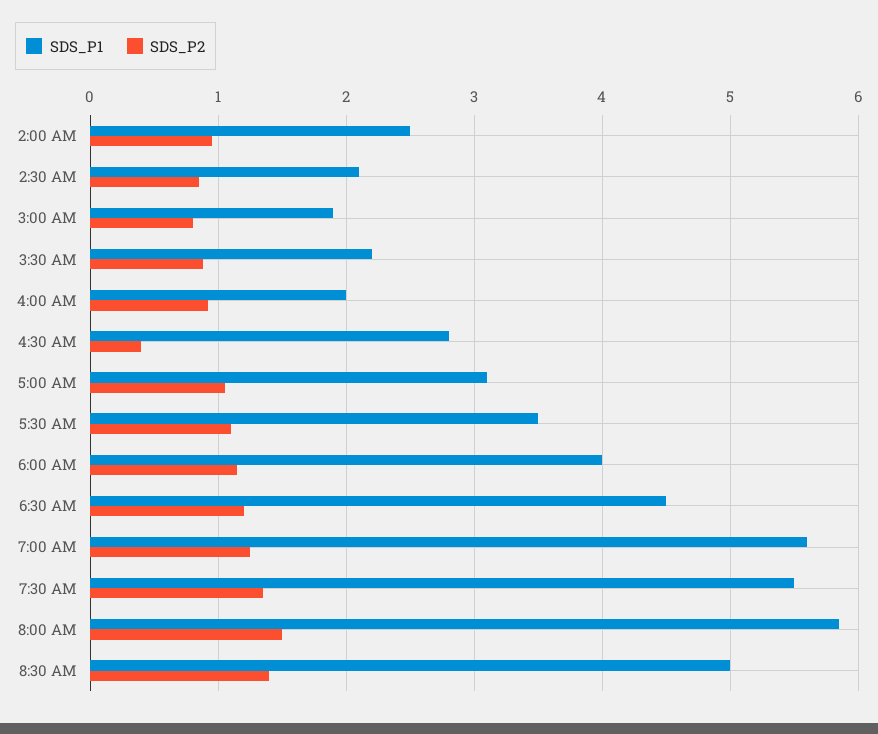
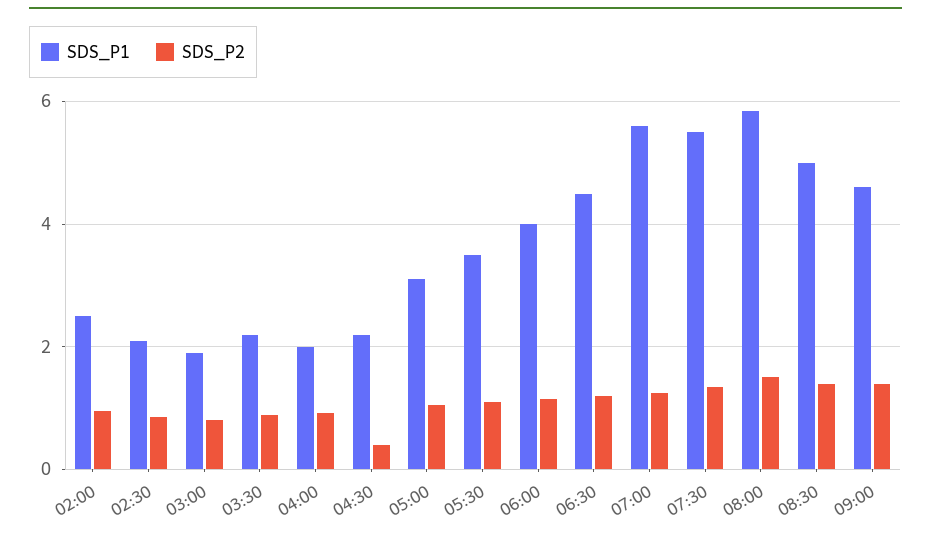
SDS_P1, 4:30 AM: 2.8 -> 2.2
SDS_P1, 09:00: none -> 4.6
SDS_P2, 09:00: none -> 1.4

